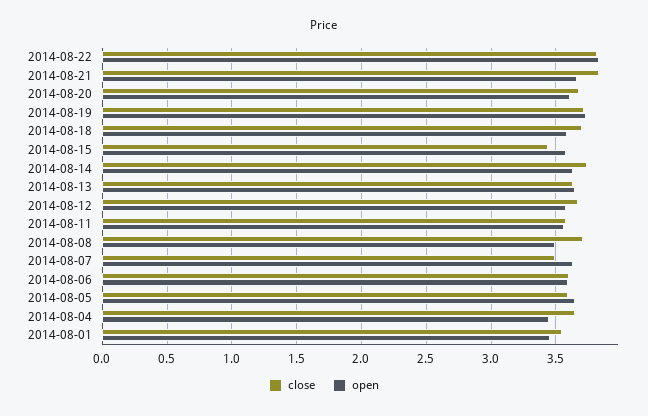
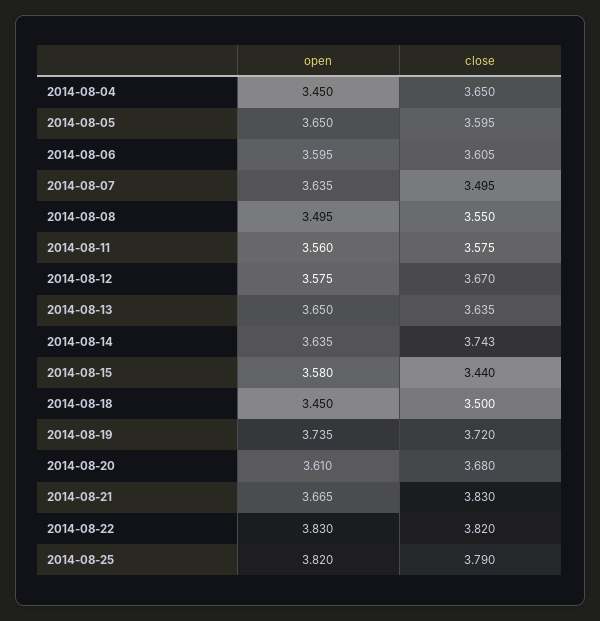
close, 2014-08-18: 3.7 -> 3.5
open, 2014-08-18: 3.6 -> 3.45
close, 2014-08-08: 3.7 -> 3.55
close, 2014-08-01: 3.55 -> none
open, 2014-08-01: 3.45 -> none
open, 2014-08-25: none -> 3.82
close, 2014-08-25: none -> 3.79

